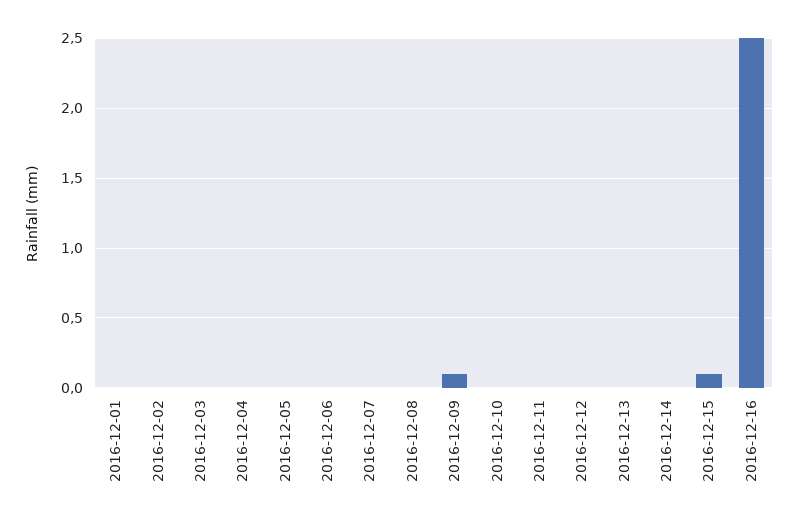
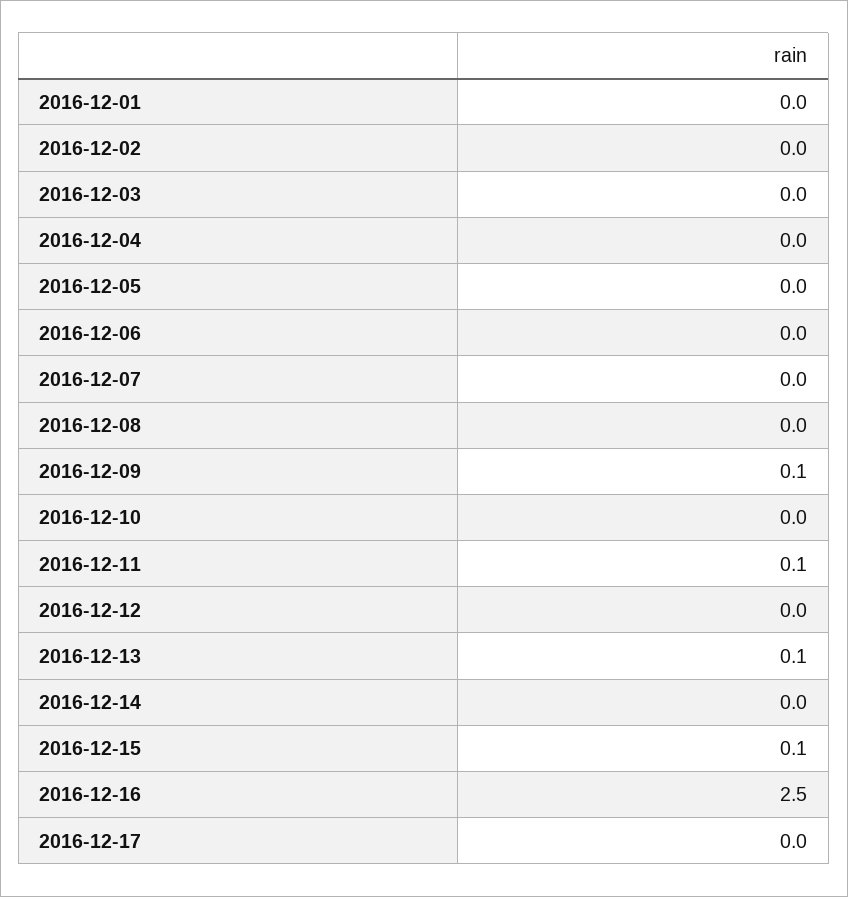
2016-12-11: 0 -> 0.1
2016-12-13: 0 -> 0.1
2016-12-17: none -> 0

